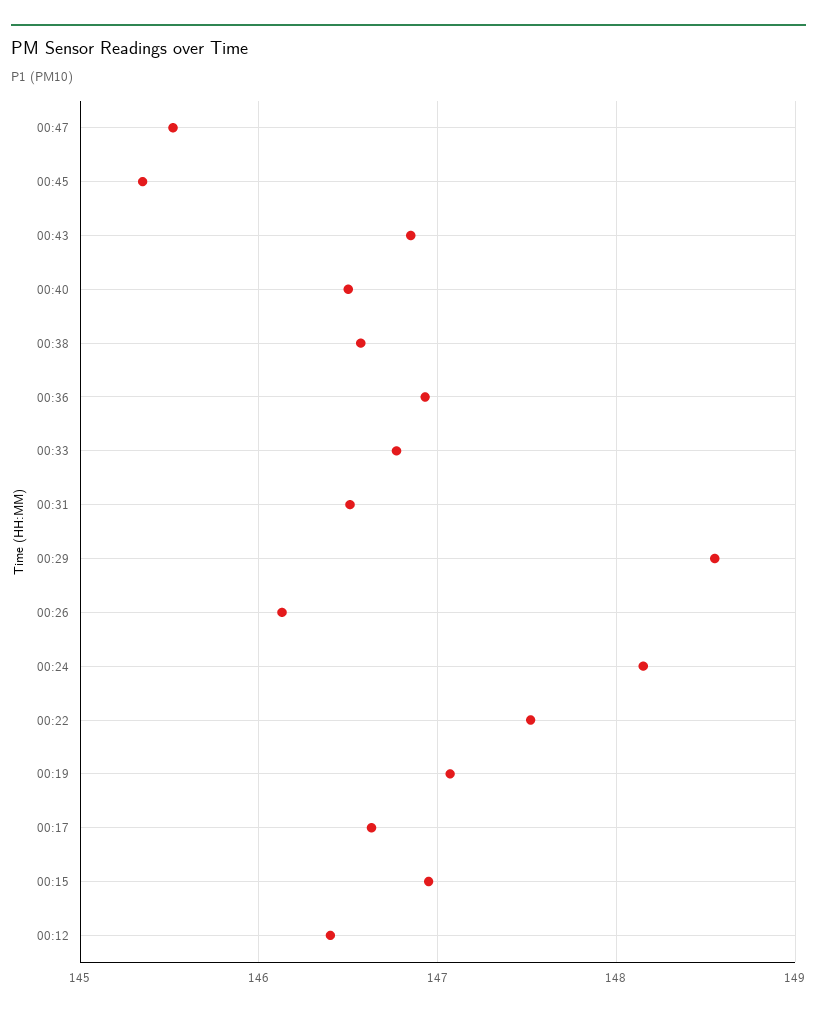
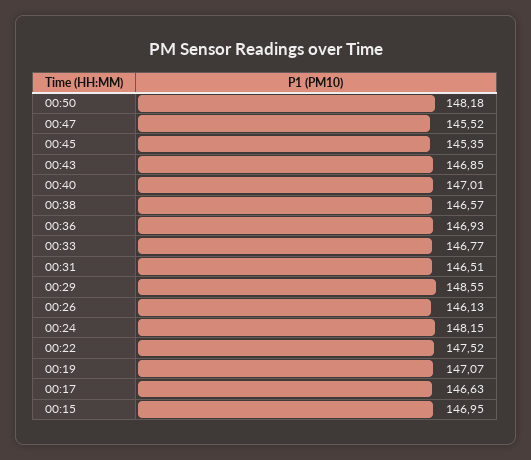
00:40: 146.5 -> 147.01
00:12: 146.4 -> none
00:50: none -> 148.18

